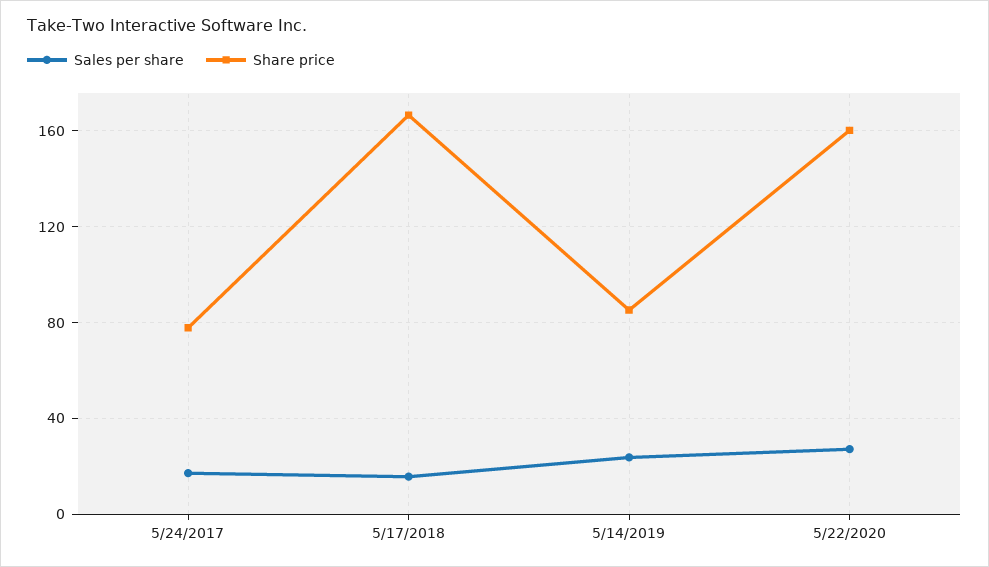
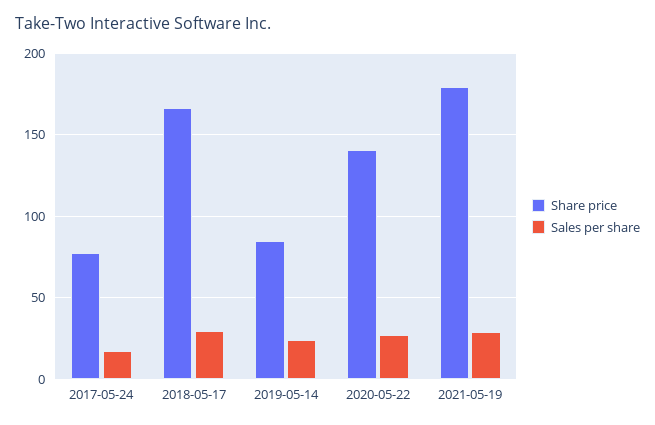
Sales per share, 5/17/2018: 15 -> 30
Share price, 5/22/2020: 160 -> 140
Share price, 2021-05-19: none -> 180
Sales per share, 2021-05-19: none -> 30

